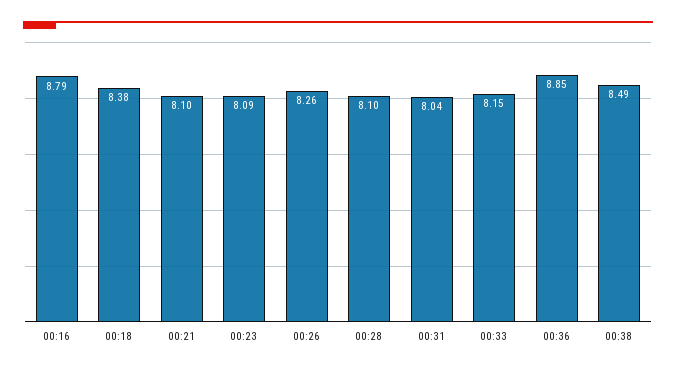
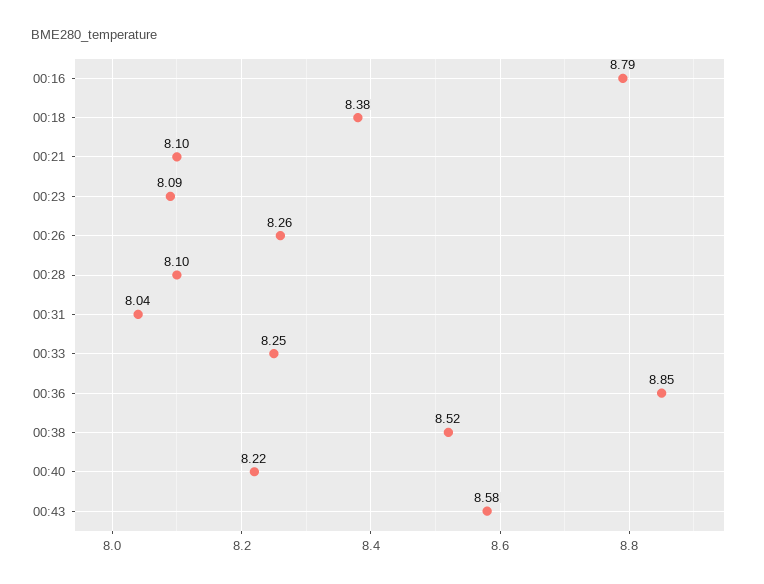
00:33: 8.15 -> 8.25
00:38: 8.49 -> 8.52
00:40: none -> 8.22
00:43: none -> 8.58

